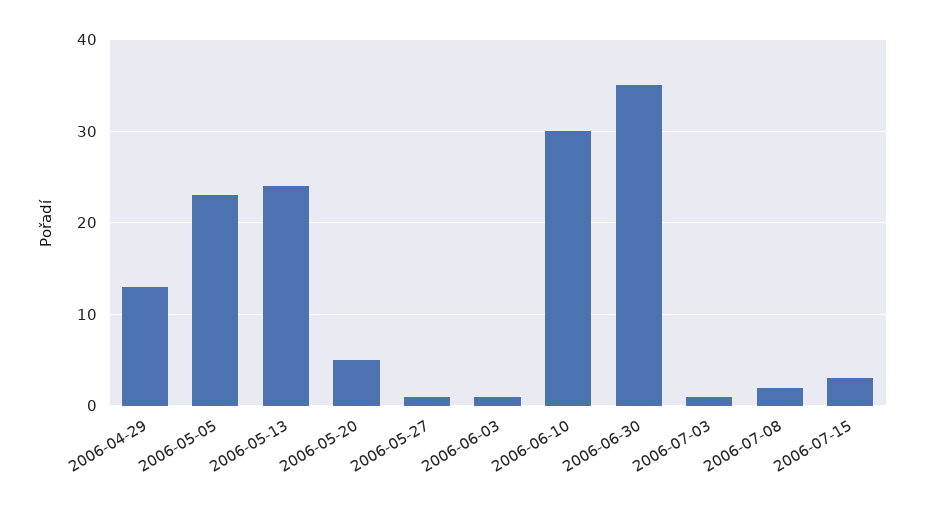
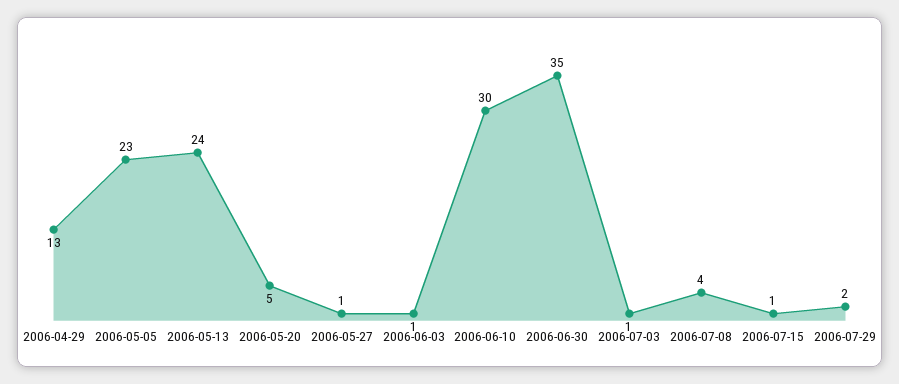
2006-07-08: 2 -> 4
2006-07-15: 3 -> 1
2006-07-29: none -> 2

